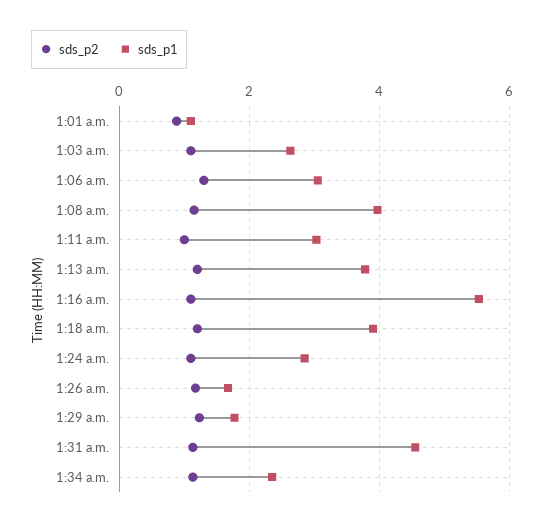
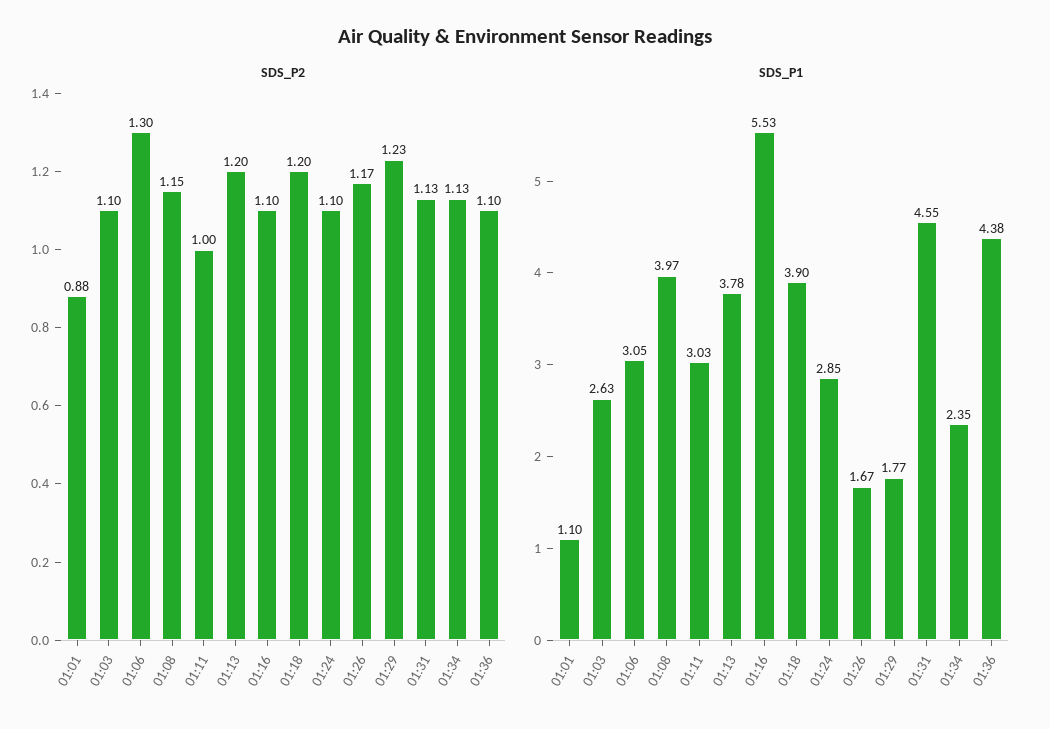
sds_p2, 01:36: none -> 1.1
sds_p1, 01:36: none -> 4.38

